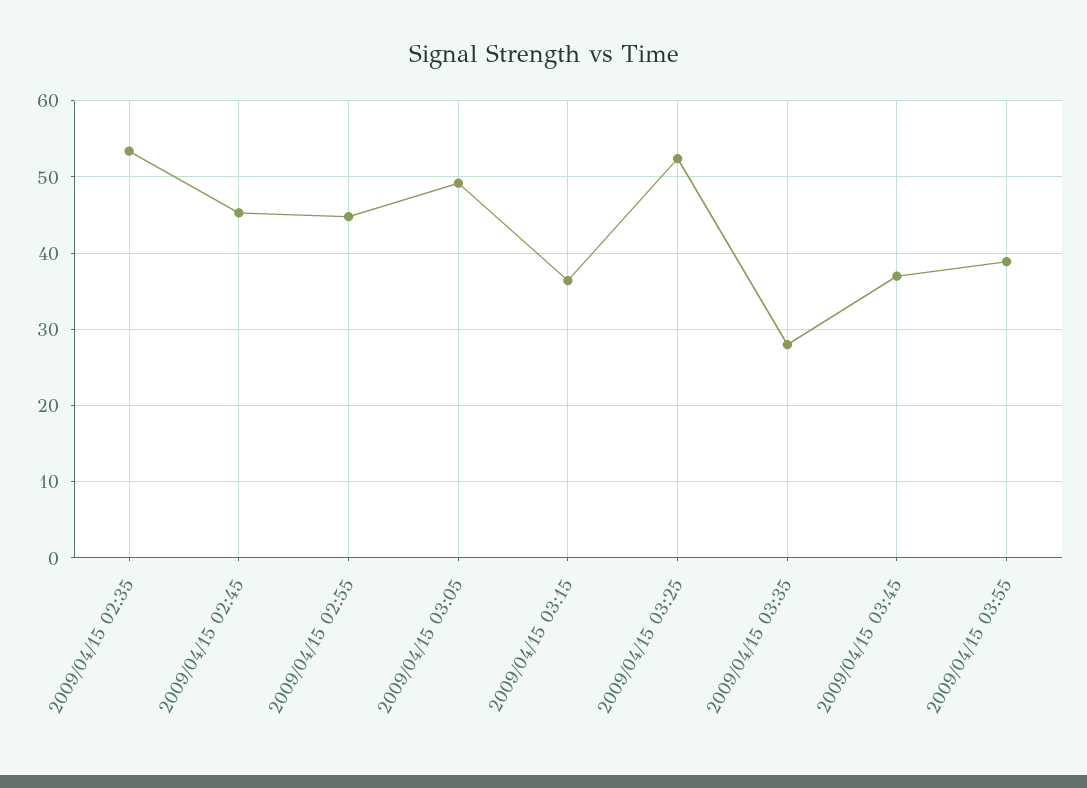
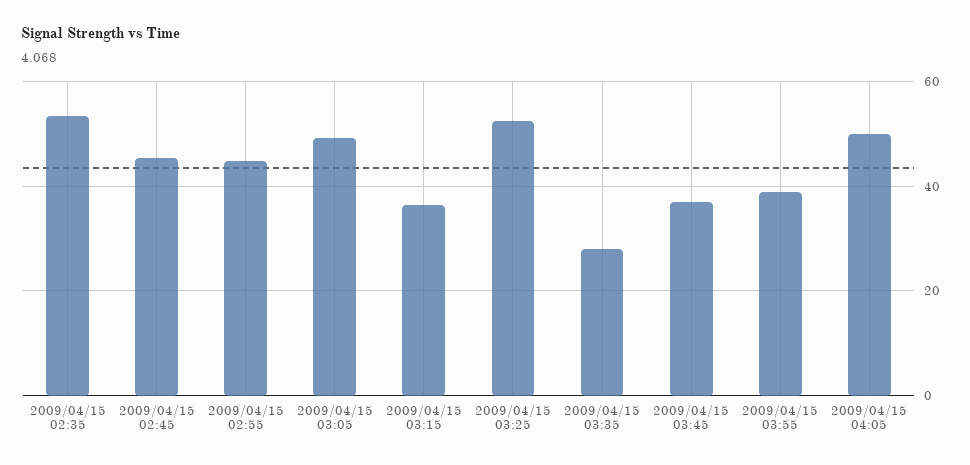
2009/04/15 04:05: none -> 50

